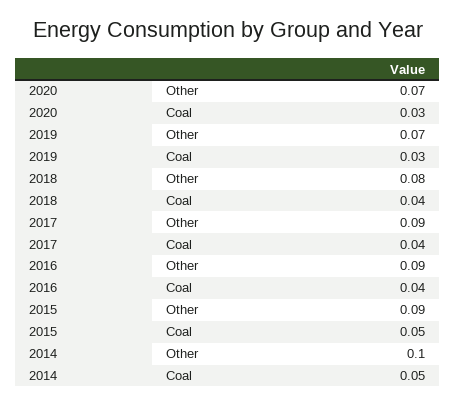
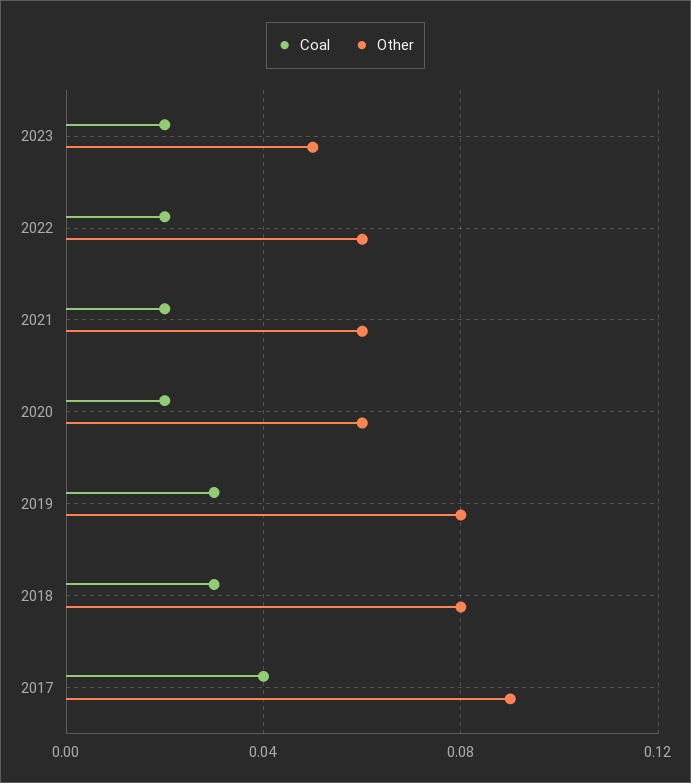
Other, 2020: 0.07 -> 0.06
Coal, 2020: 0.03 -> 0.02
Other, 2019: 0.07 -> 0.08
Coal, 2018: 0.04 -> 0.03
Other, 2016: 0.09 -> none
Coal, 2016: 0.04 -> none
Other, 2015: 0.09 -> none
Coal, 2015: 0.05 -> none
Other, 2014: 0.1 -> none
Coal, 2014: 0.05 -> none
Coal, 2023: none -> 0.02
Other, 2023: none -> 0.05
Coal, 2022: none -> 0.02
Other, 2022: none -> 0.06
Coal, 2021: none -> 0.02
Other, 2021: none -> 0.06

